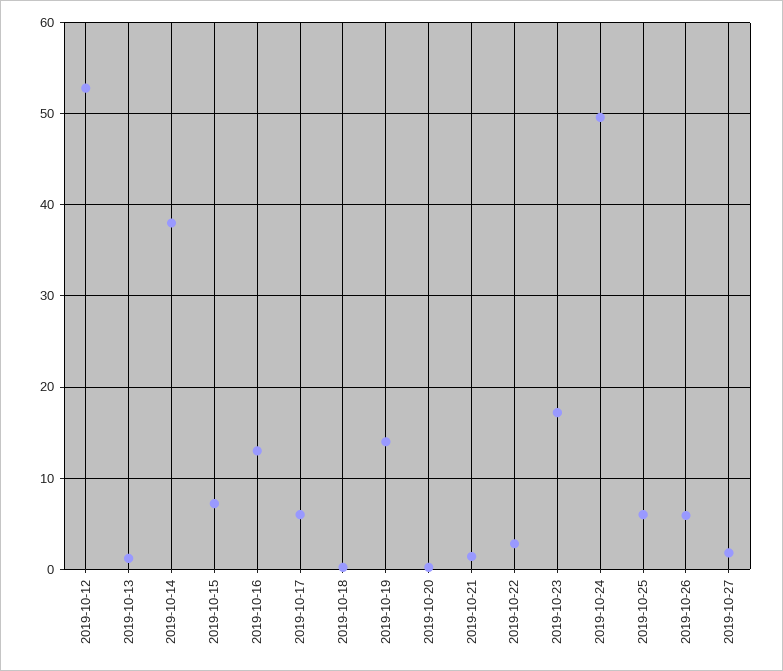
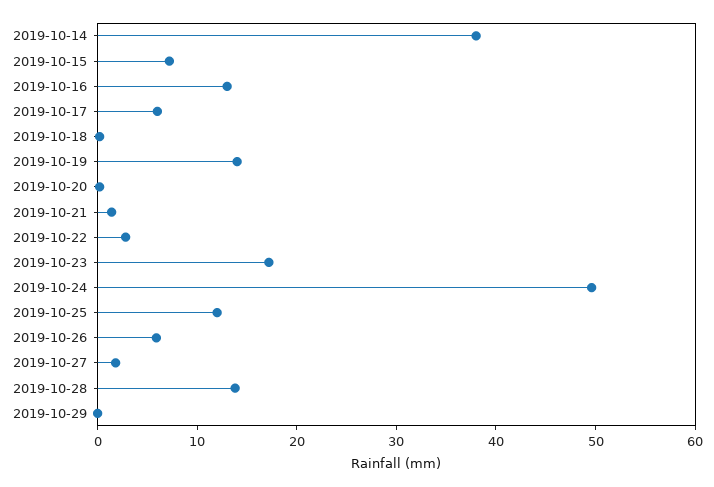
2019-10-12: 53 -> none
2019-10-13: 1 -> none
2019-10-25: 6 -> 12
2019-10-28: none -> 14
2019-10-29: none -> 0

